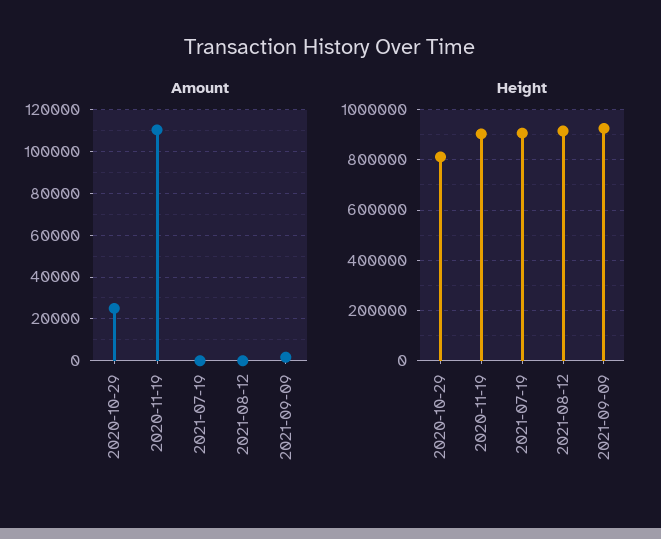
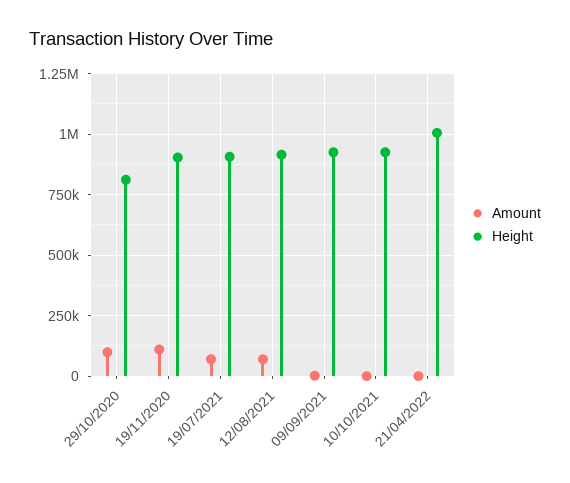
Amount, 2020-10-29: 25000 -> 100000
Amount, 2021-07-19: 0 -> 75000
Amount, 2021-08-12: 0 -> 75000
Amount, 10/10/2021: none -> 0
Height, 10/10/2021: none -> 925000
Amount, 21/04/2022: none -> 0
Height, 21/04/2022: none -> 1000000

